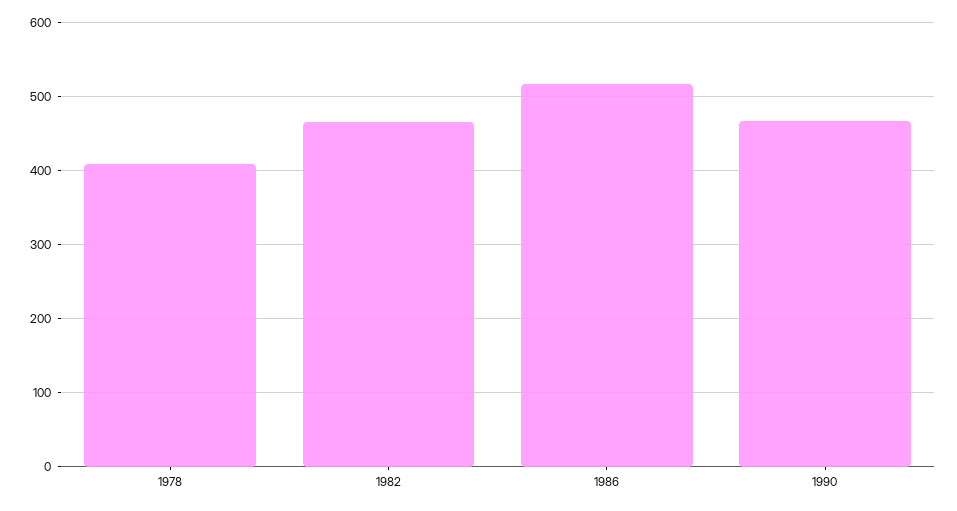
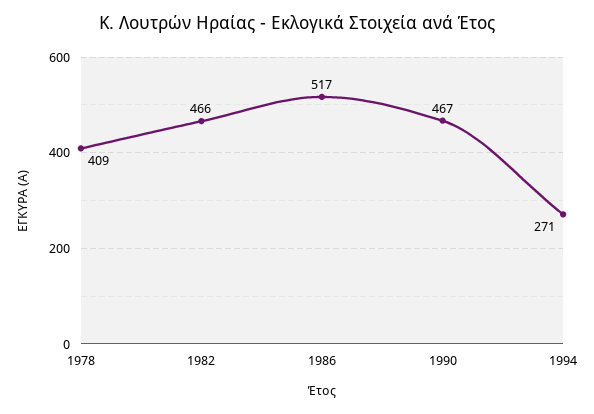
1994: none -> 271

